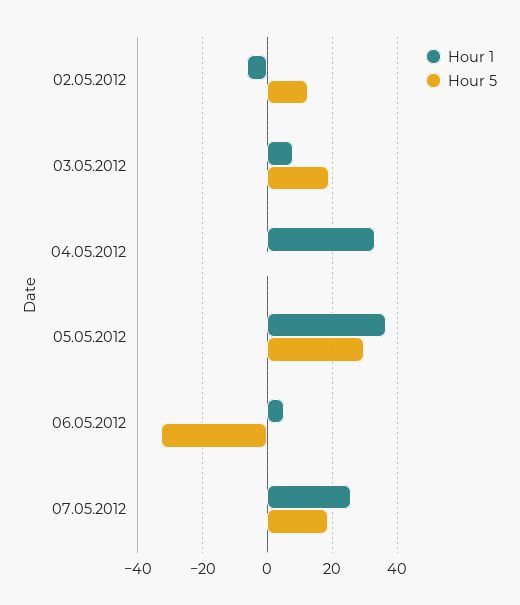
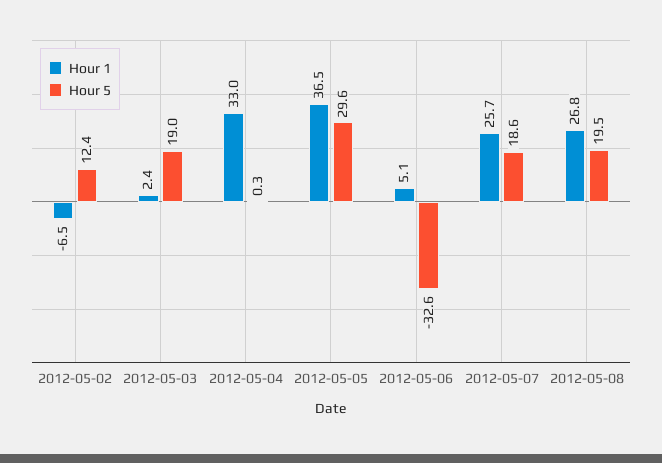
Hour 1, 03.05.2012: 8 -> 2.4
Hour 1, 2012-05-08: none -> 26.8
Hour 5, 2012-05-08: none -> 19.5

